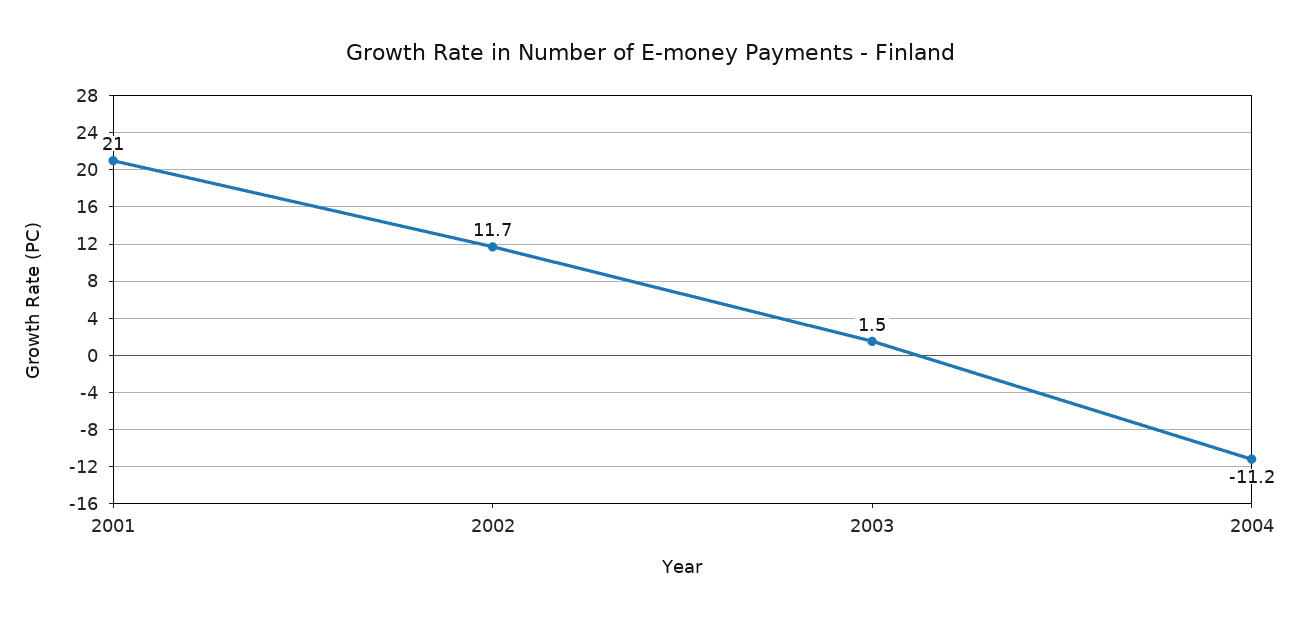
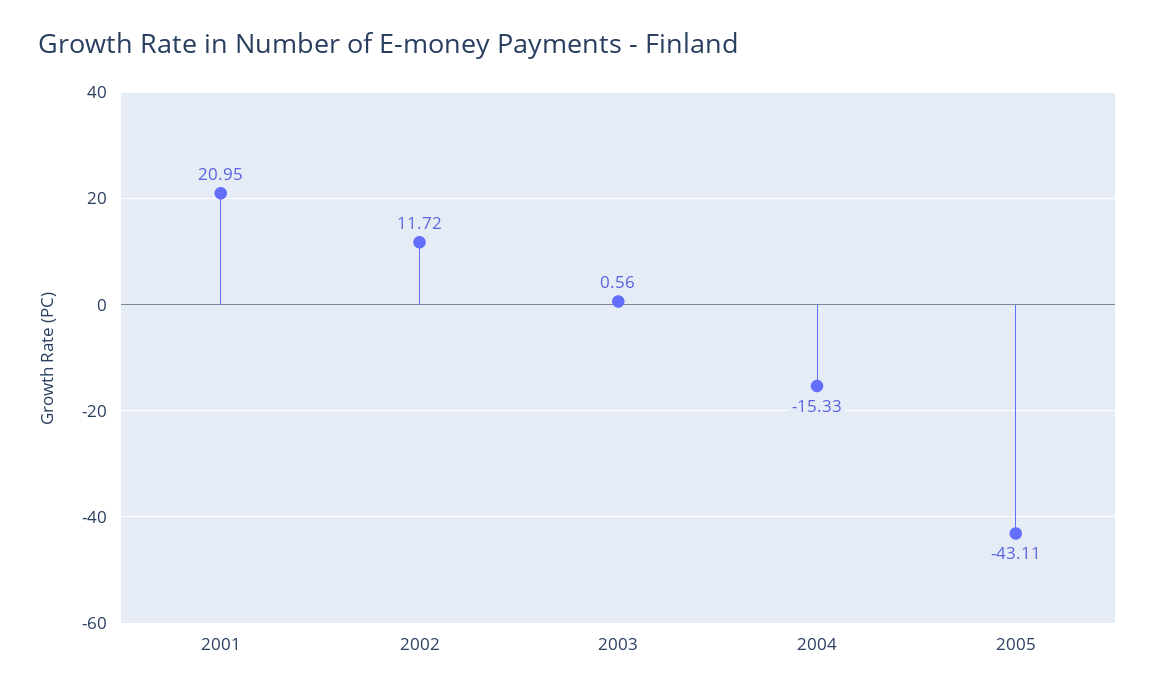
2003: 1.5 -> 0.56
2004: -11.2 -> -15.33
2005: none -> -43.11

